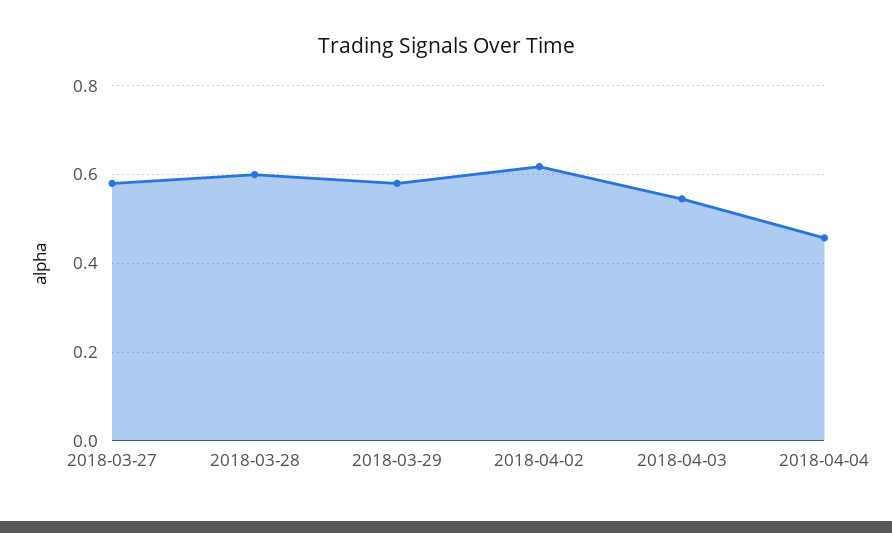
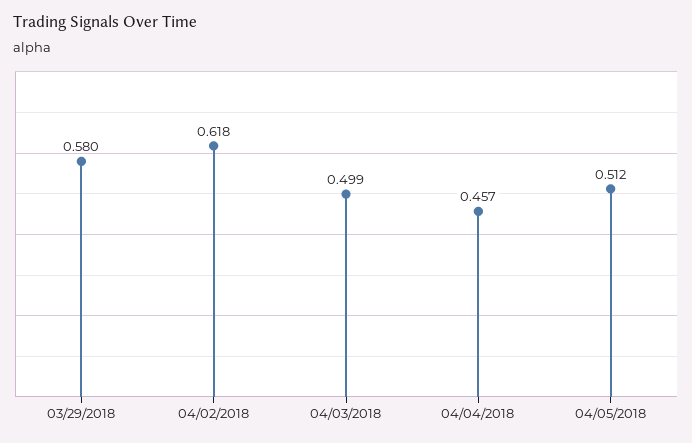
2018-03-27: 0.58 -> none
2018-03-28: 0.6 -> none
2018-04-03: 0.54 -> 0.499
04/05/2018: none -> 0.512

